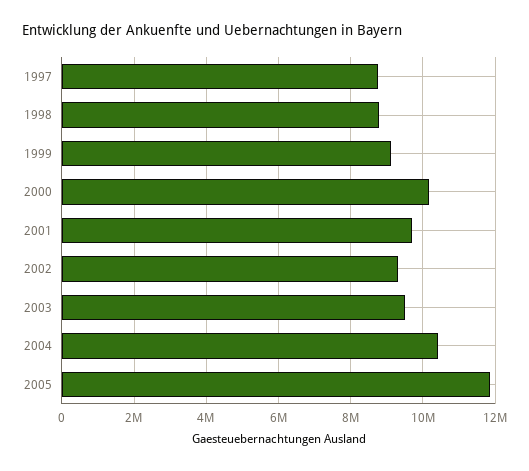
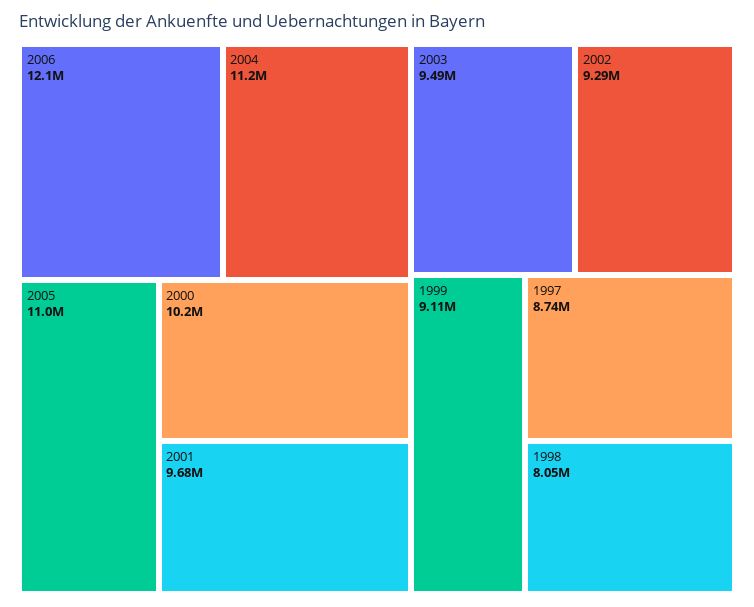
1998: 8800000 -> 8050000
2004: 10400000 -> 11200000
2005: 11800000 -> 11000000
2006: none -> 12100000

